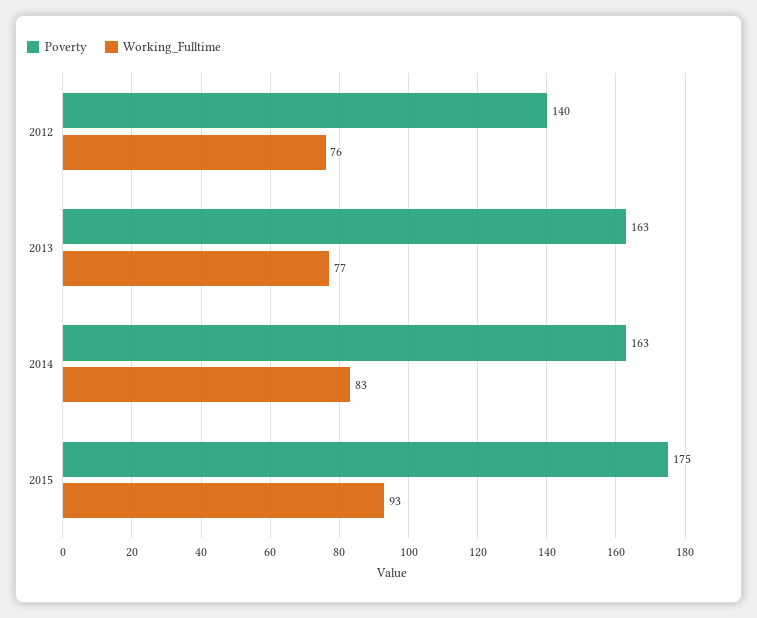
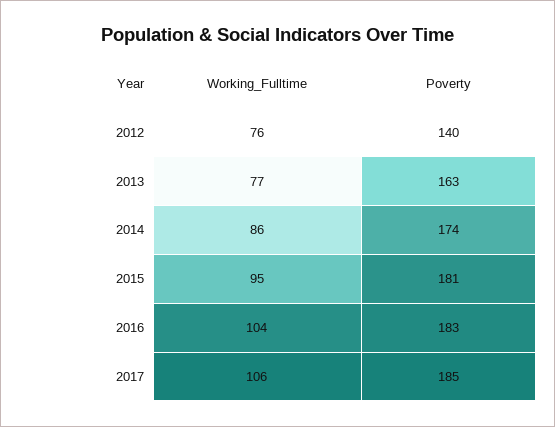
Poverty, 2014: 163 -> 174
Working_Fulltime, 2014: 83 -> 86
Poverty, 2015: 175 -> 181
Working_Fulltime, 2015: 93 -> 95
Working_Fulltime, 2016: none -> 104
Poverty, 2016: none -> 183
Working_Fulltime, 2017: none -> 106
Poverty, 2017: none -> 185

